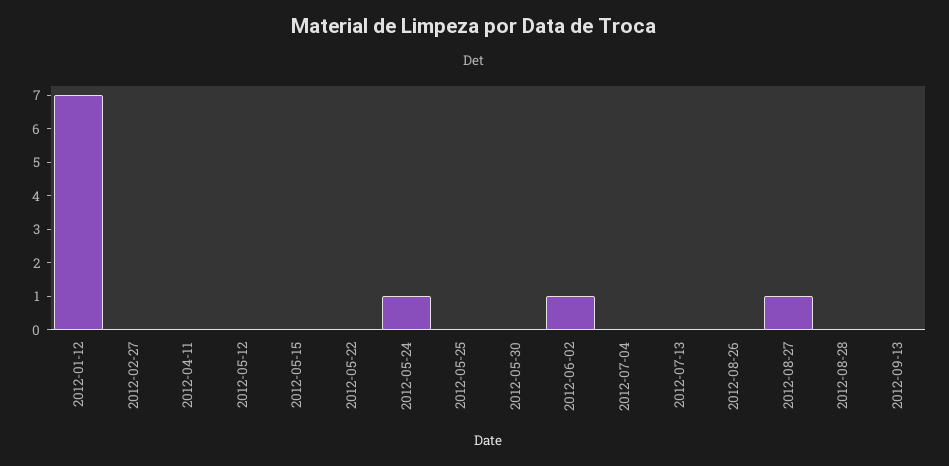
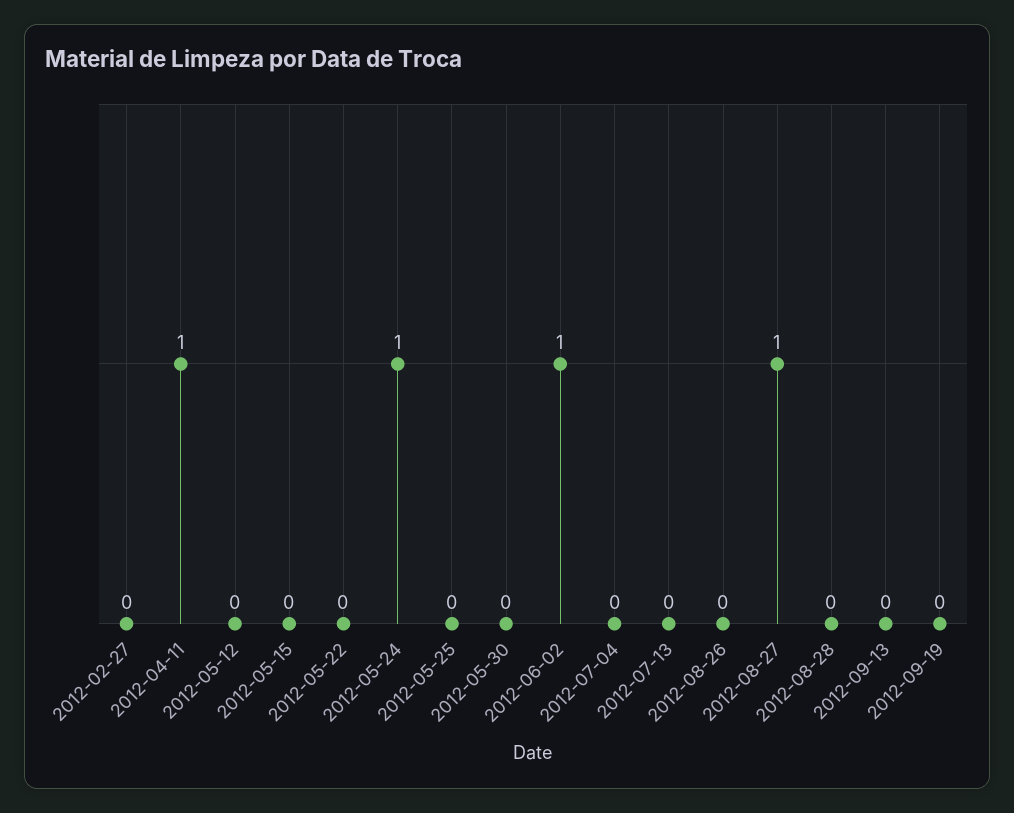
2012-01-12: 7 -> none
2012-04-11: 0 -> 1
2012-09-19: none -> 0

